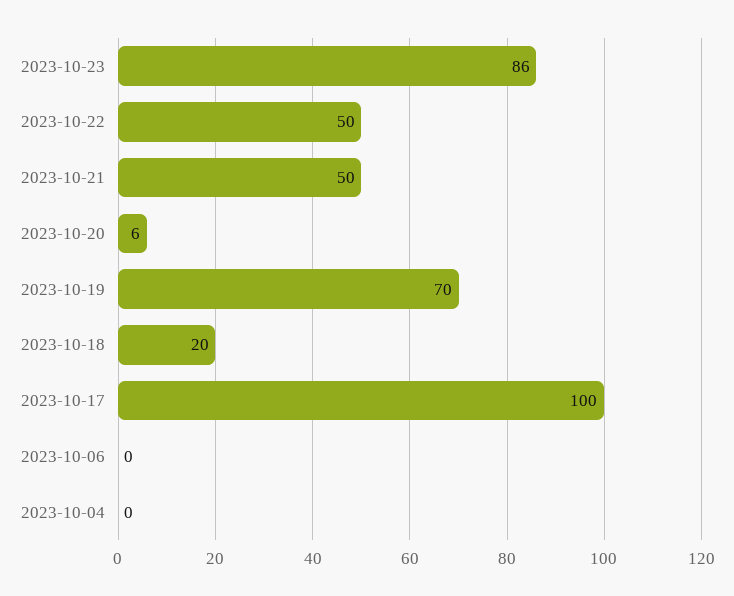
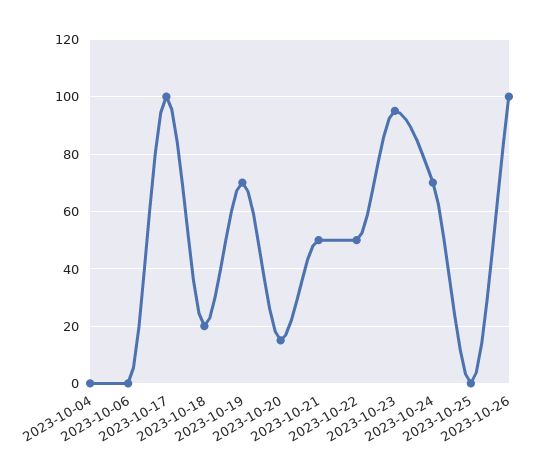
2023-10-23: 86 -> 95
2023-10-20: 6 -> 15
2023-10-24: none -> 70
2023-10-25: none -> 0
2023-10-26: none -> 100

